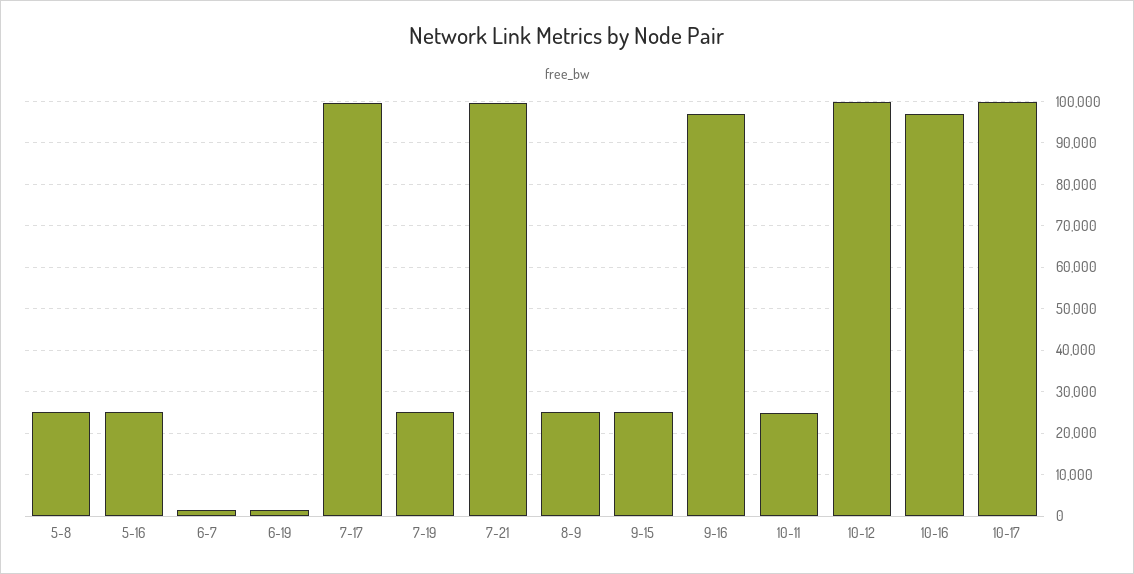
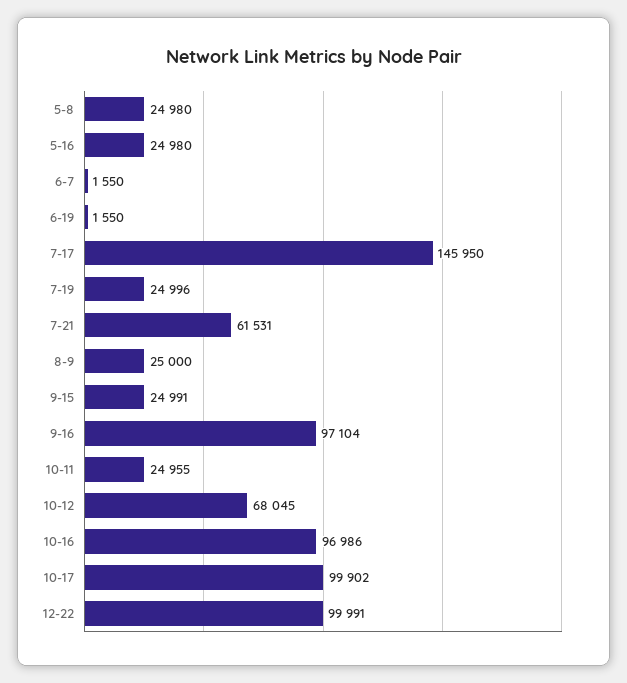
7-17: 100000 -> 145950
7-21: 100000 -> 61531
10-12: 100000 -> 68045
12-22: none -> 99991

